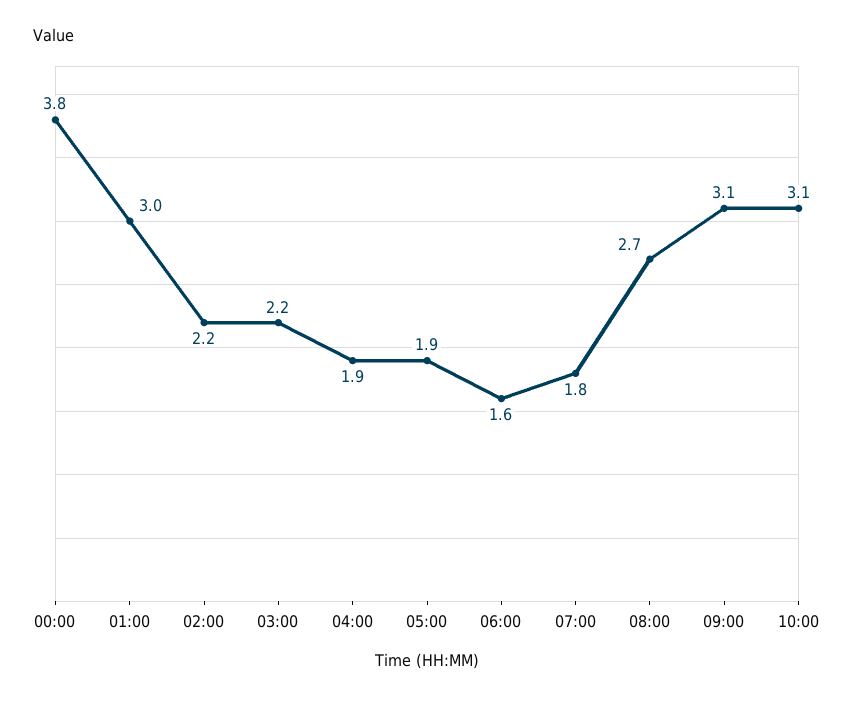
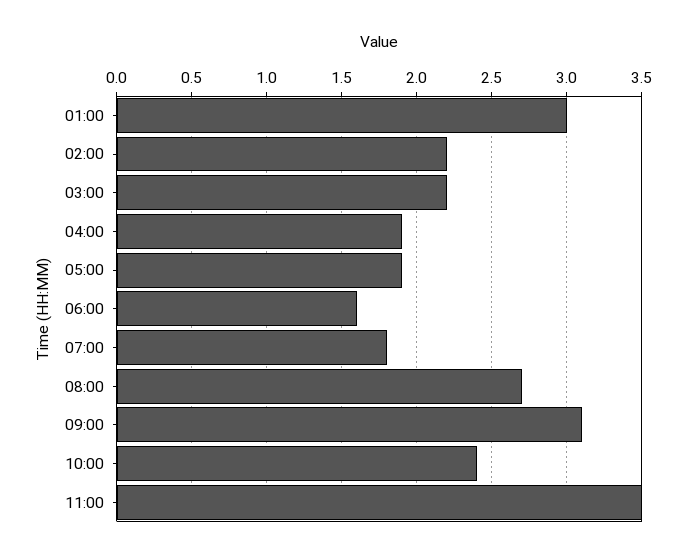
00:00: 3.8 -> none
10:00: 3.1 -> 2.4
11:00: none -> 3.5

